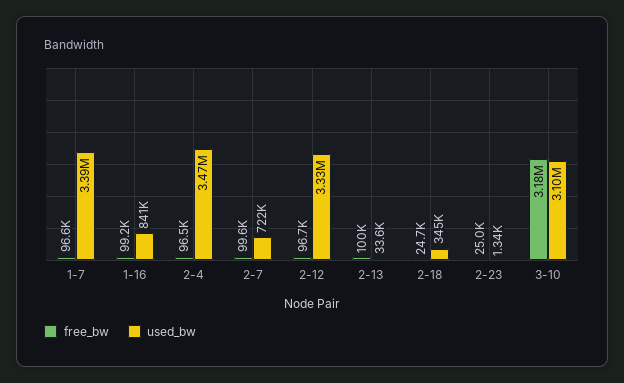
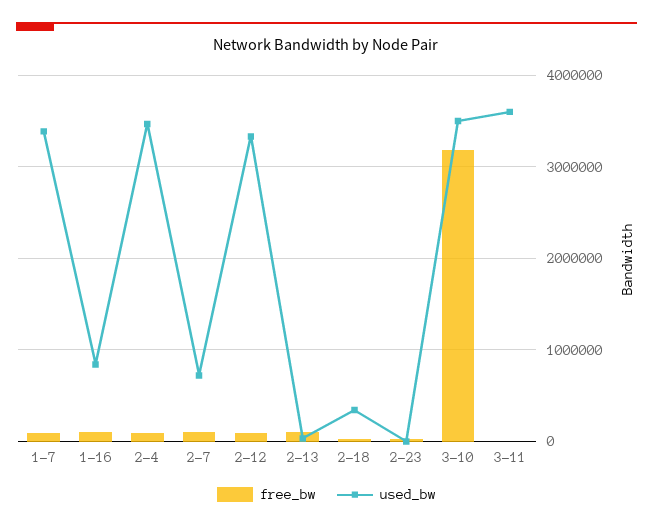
used_bw, 3-10: 3100000 -> 3500000
free_bw, 3-11: none -> 0
used_bw, 3-11: none -> 3600000

